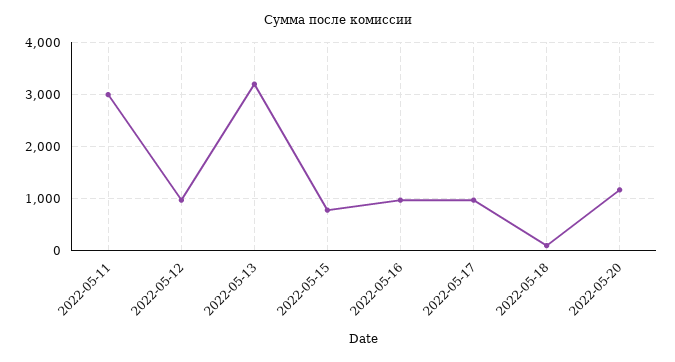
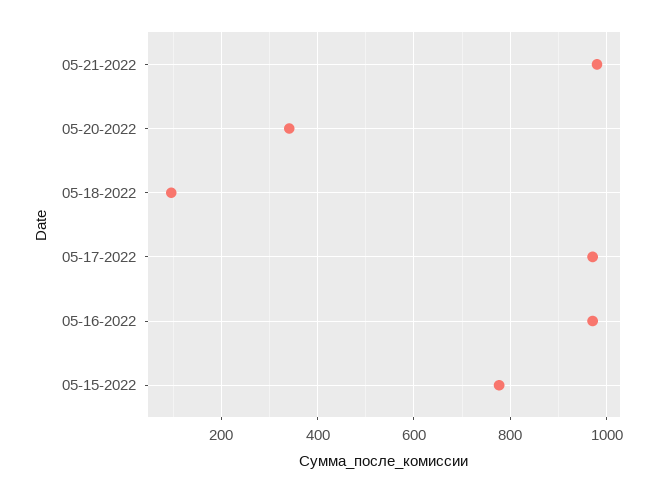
2022-05-11: 3000 -> none
2022-05-12: 1000 -> none
2022-05-13: 3200 -> none
2022-05-20: 1200 -> 340
05-21-2022: none -> 980

